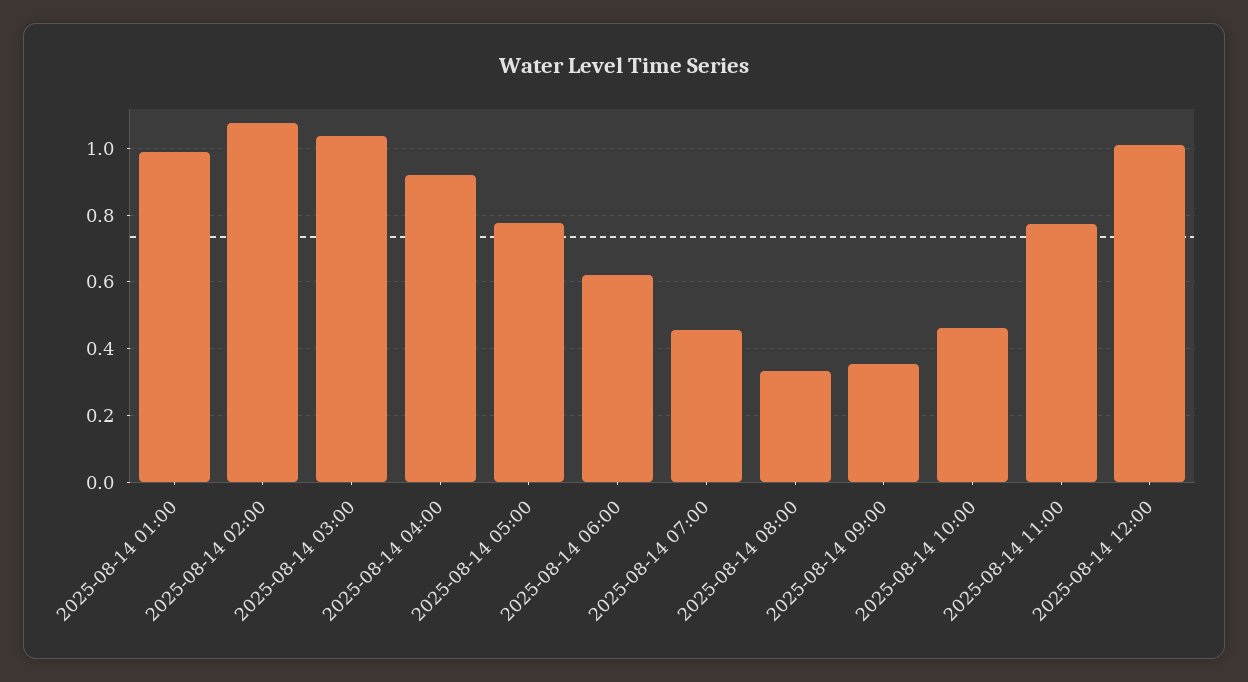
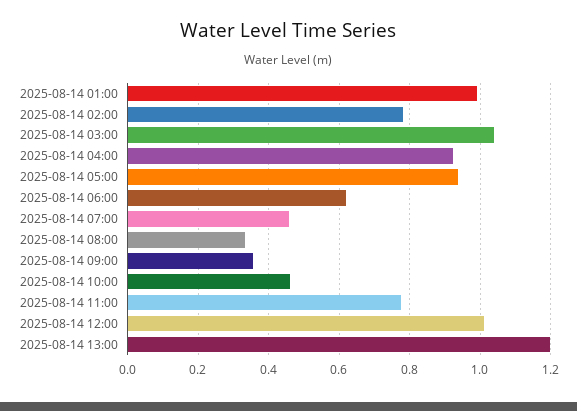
2025-08-14 02:00: 1.08 -> 0.78
2025-08-14 05:00: 0.78 -> 0.94
2025-08-14 13:00: none -> 1.2

